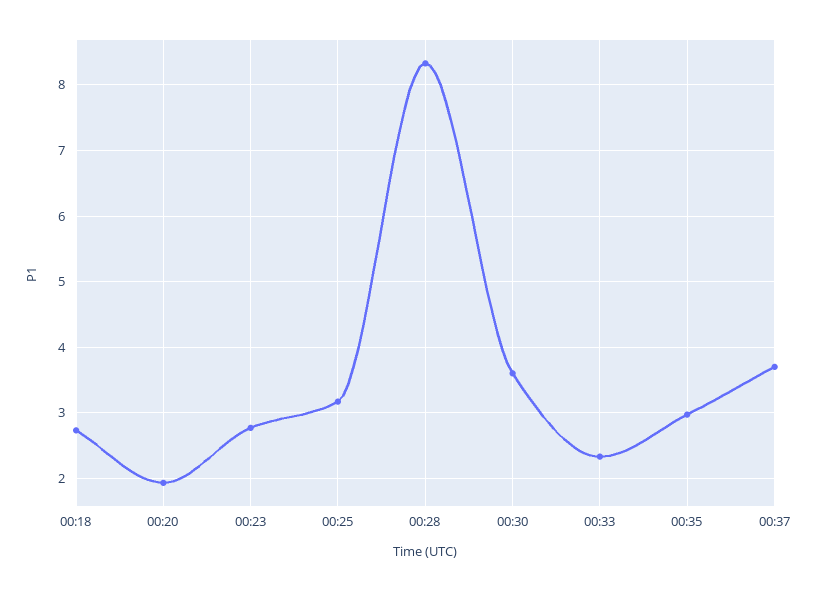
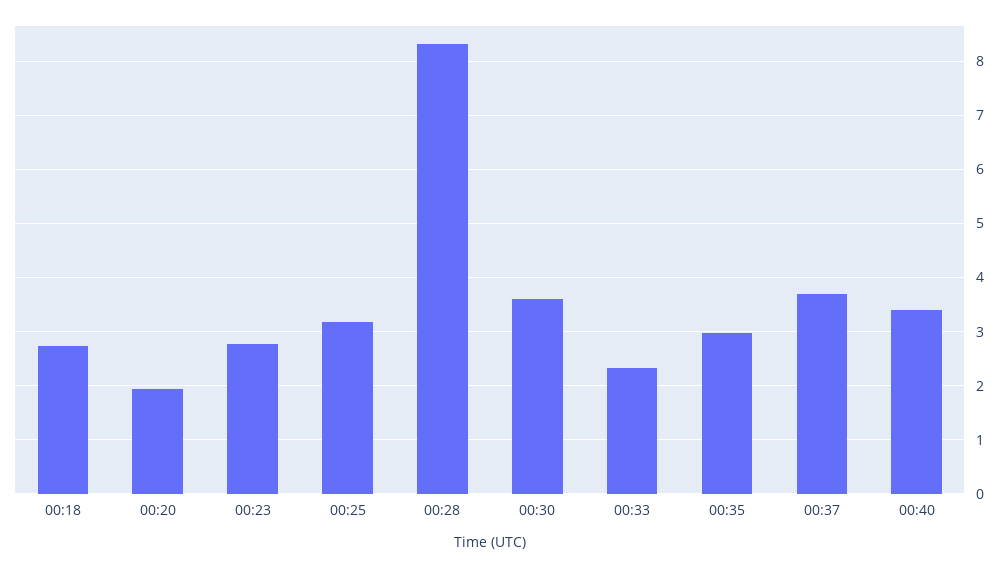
00:40: none -> 3.4

